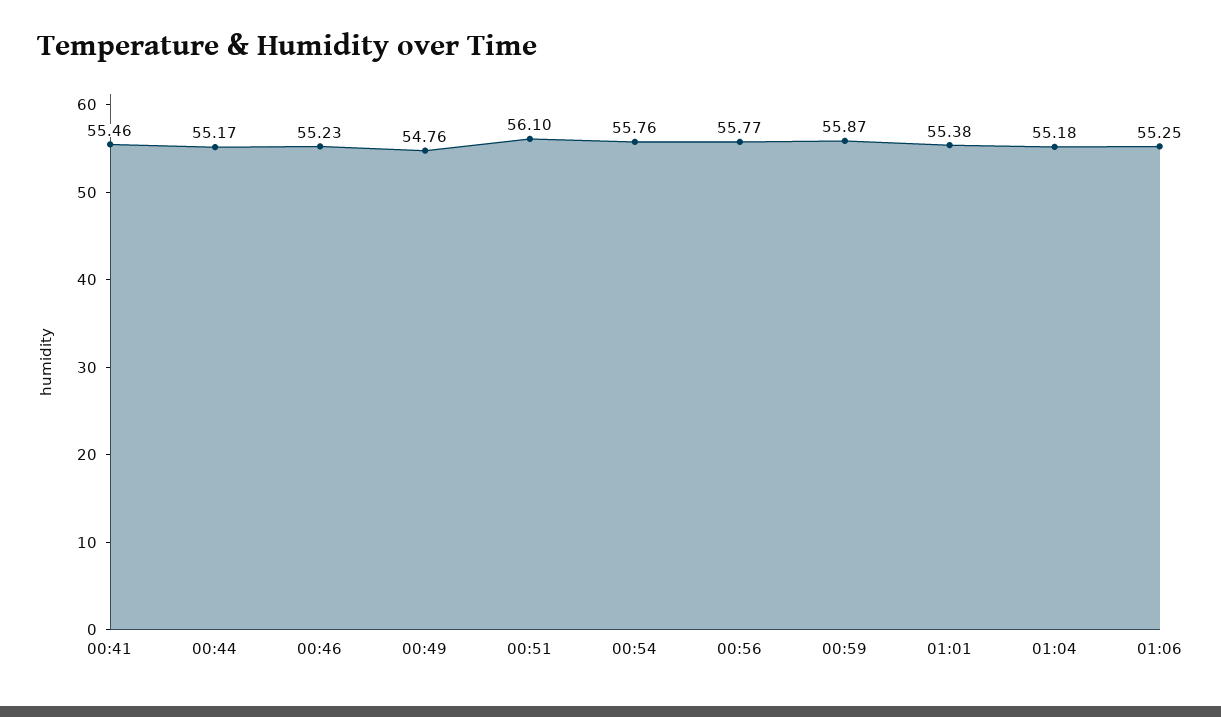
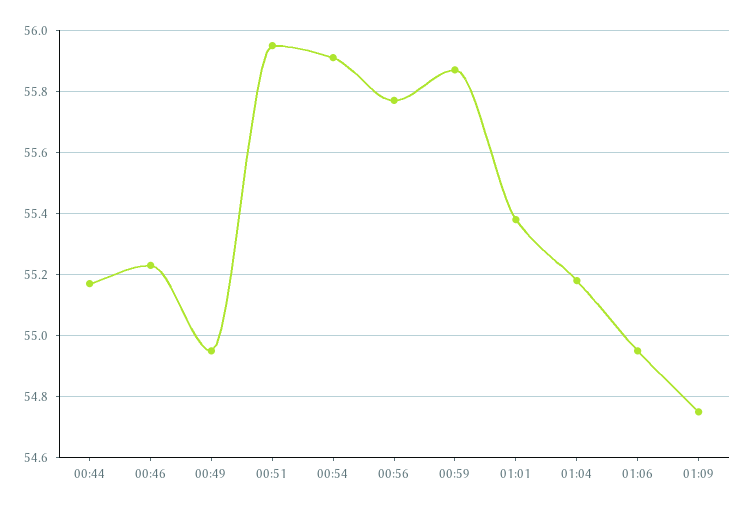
00:41: 55.46 -> none
00:49: 54.76 -> 54.95
00:51: 56.1 -> 55.95
00:54: 55.76 -> 55.9
01:06: 55.25 -> 54.95
01:09: none -> 54.75

